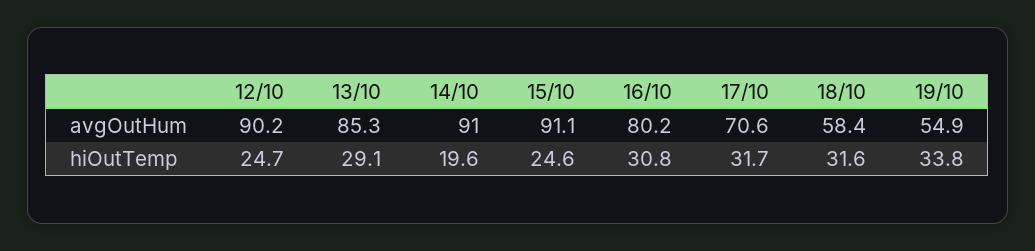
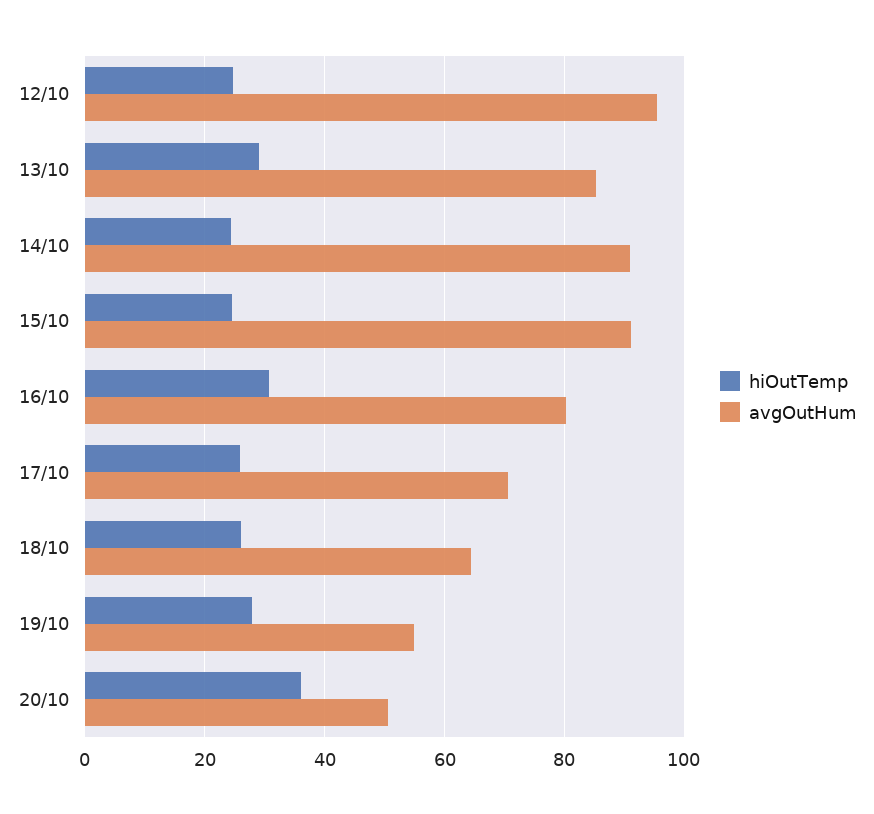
avgOutHum, 12/10: 90.2 -> 96
avgOutHum, 18/10: 58.4 -> 64
hiOutTemp, 14/10: 19.6 -> 24
hiOutTemp, 17/10: 31.7 -> 26
hiOutTemp, 18/10: 31.6 -> 26
hiOutTemp, 19/10: 33.8 -> 28
hiOutTemp, 20/10: none -> 36
avgOutHum, 20/10: none -> 50

